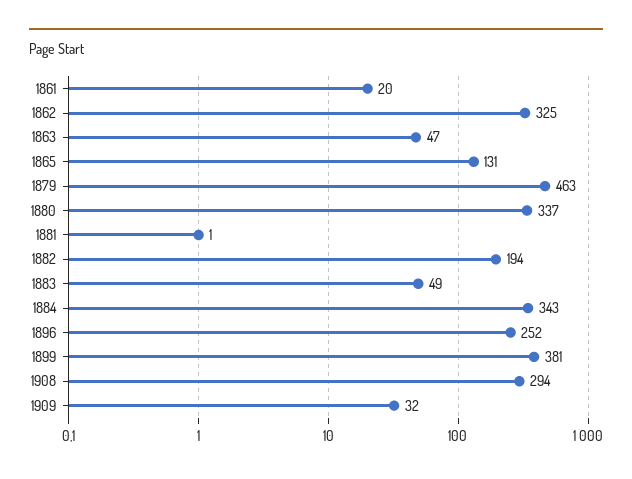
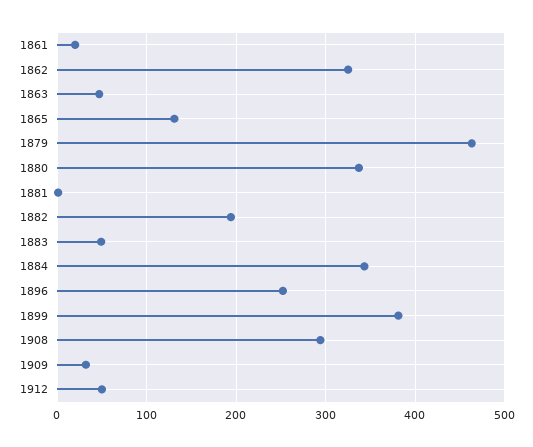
1912: none -> 50

